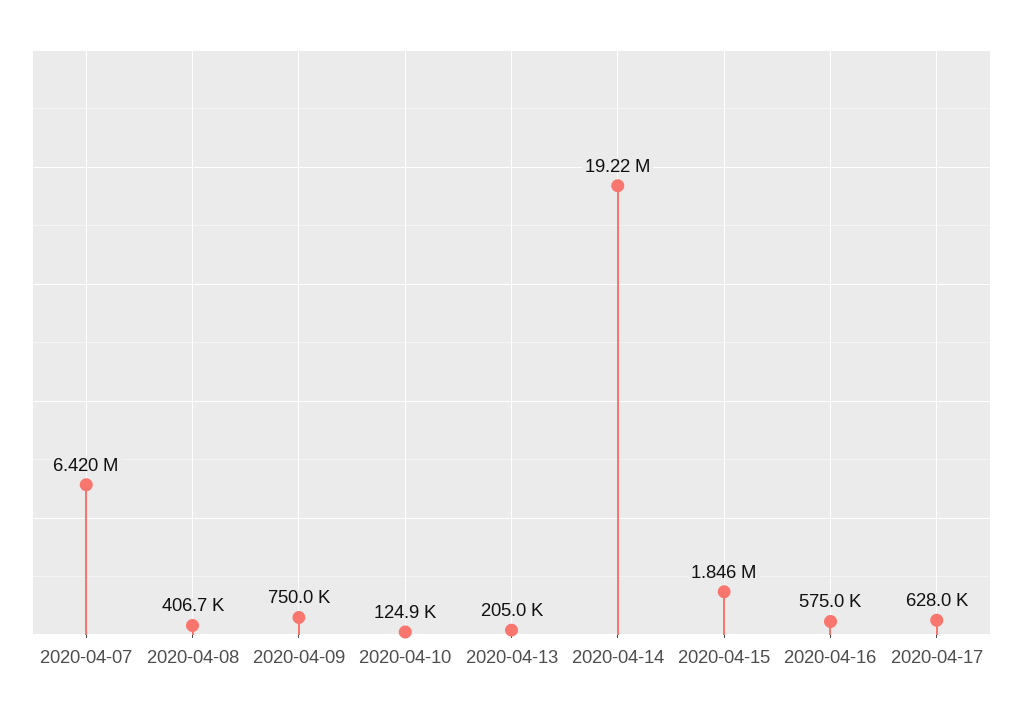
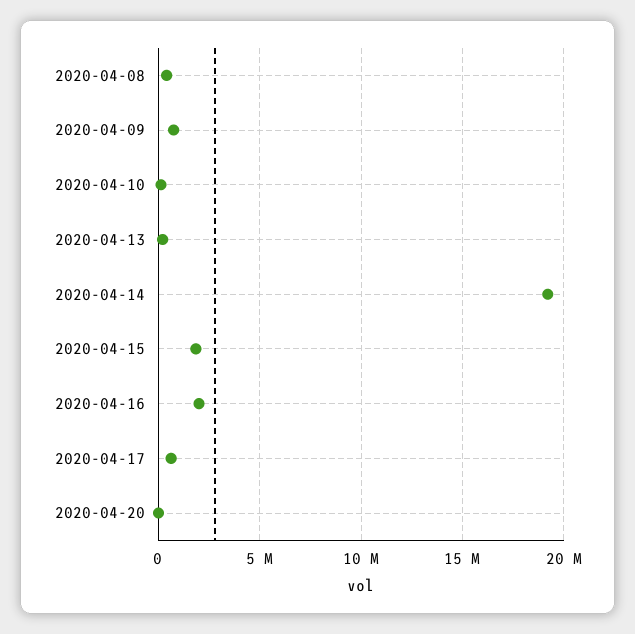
2020-04-07: 6420000 -> none
2020-04-16: 575000 -> 2000000
2020-04-20: none -> 0

